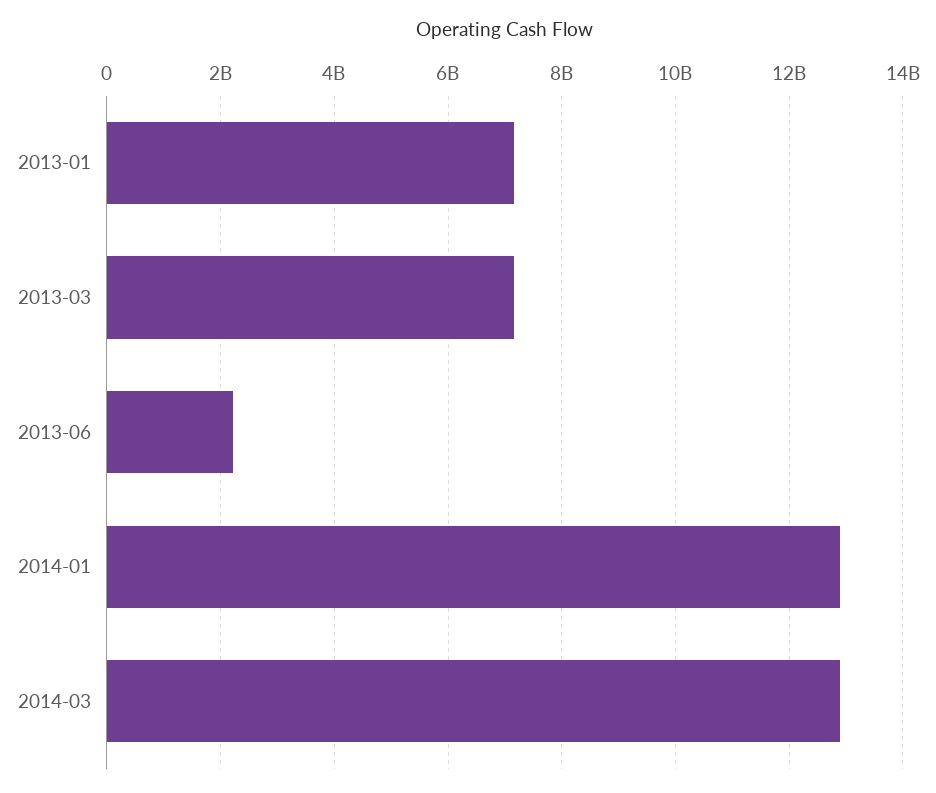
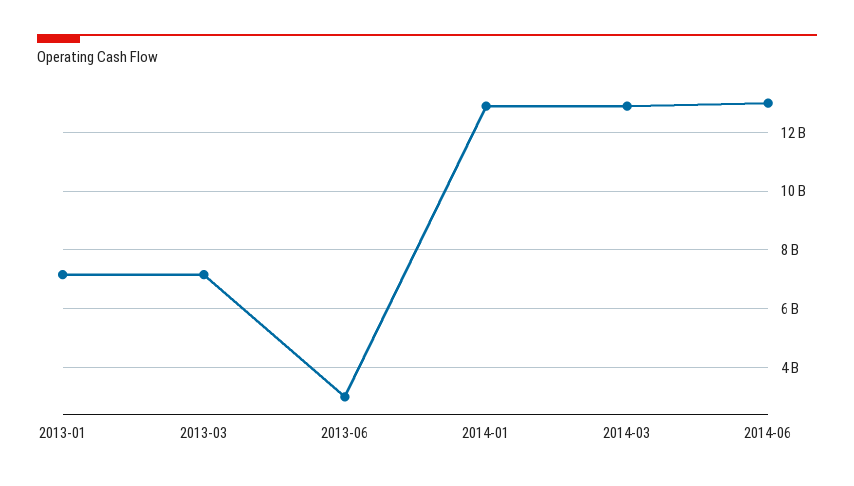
2013-06: 2200000000 -> 3000000000
2014-06: none -> 13000000000

